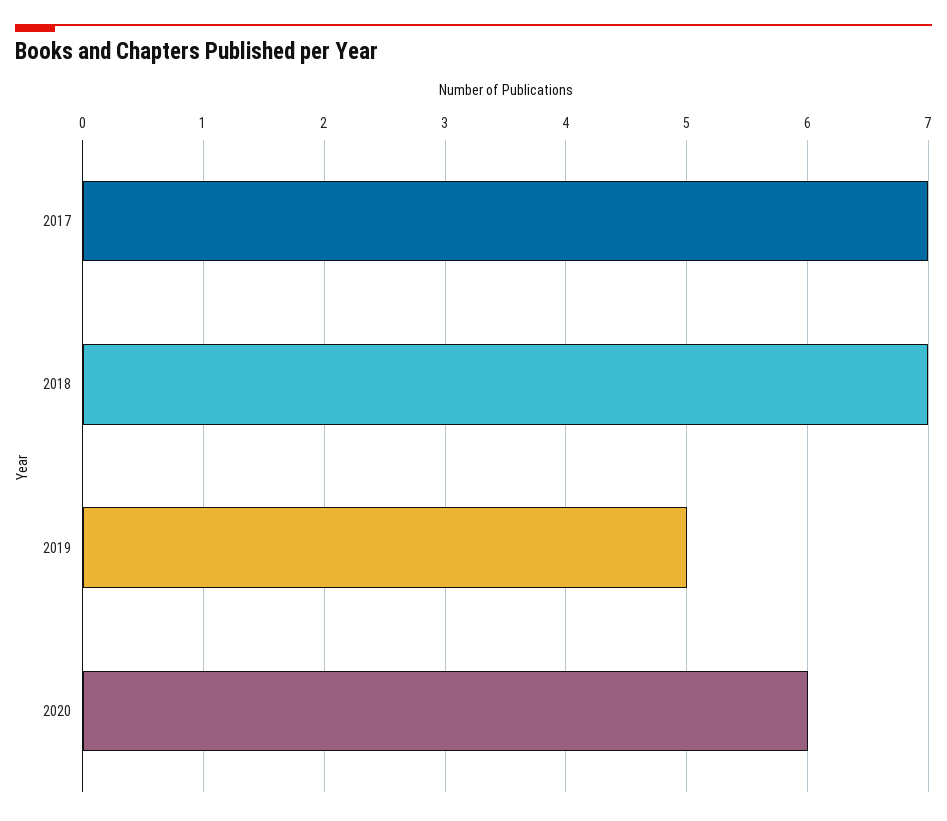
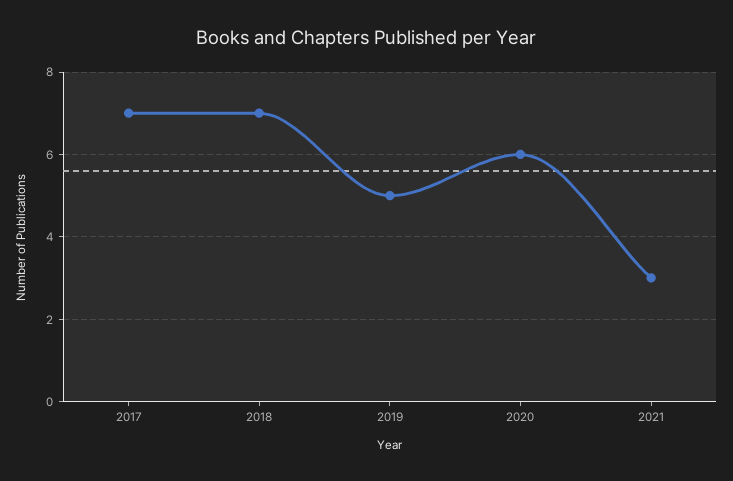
2021: none -> 3

